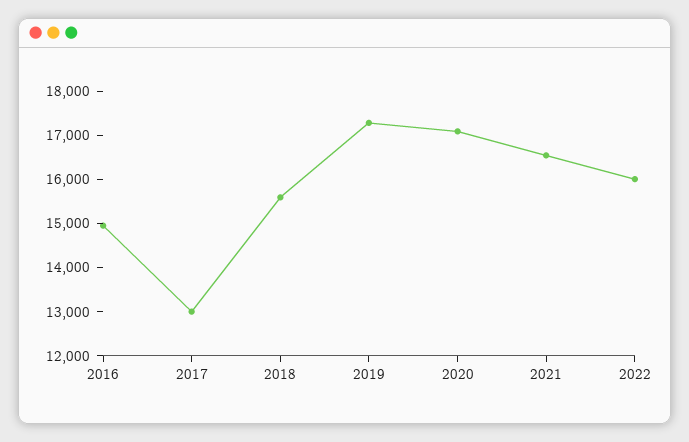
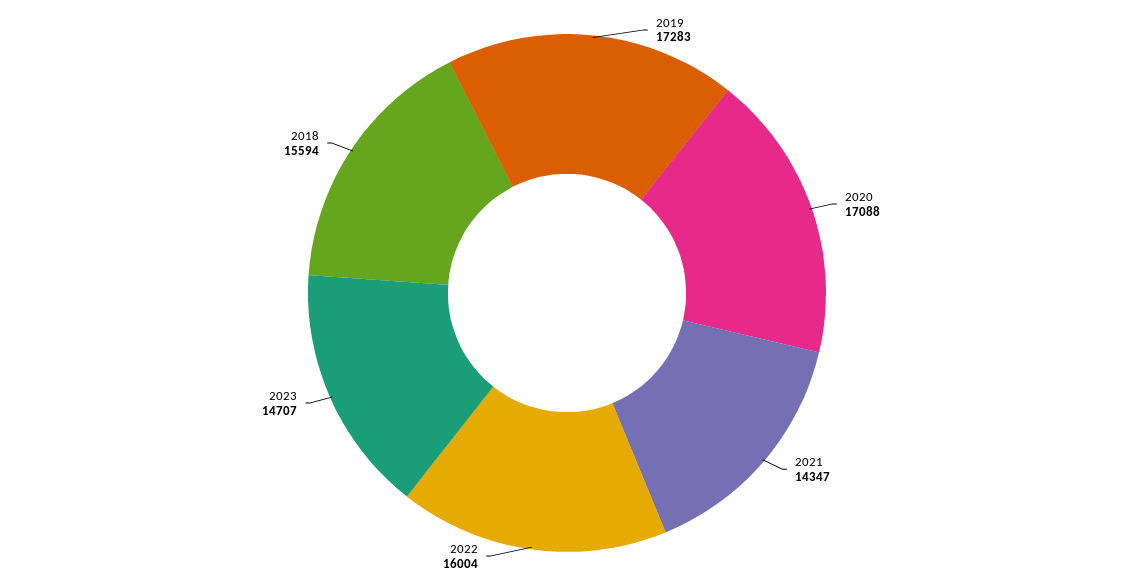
2016: 15000 -> none
2017: 13000 -> none
2021: 16600 -> 14347
2023: none -> 14707

